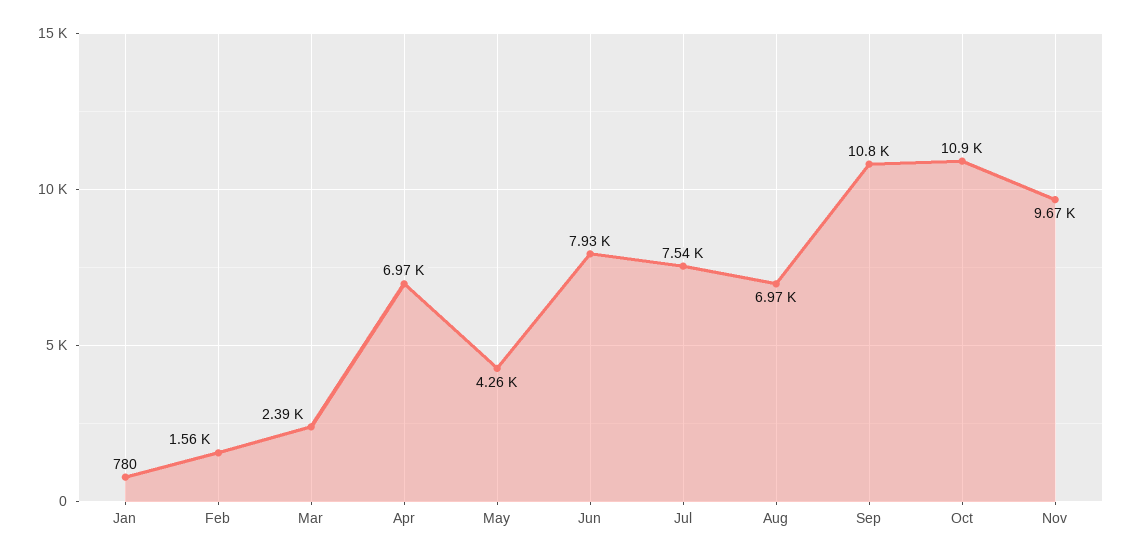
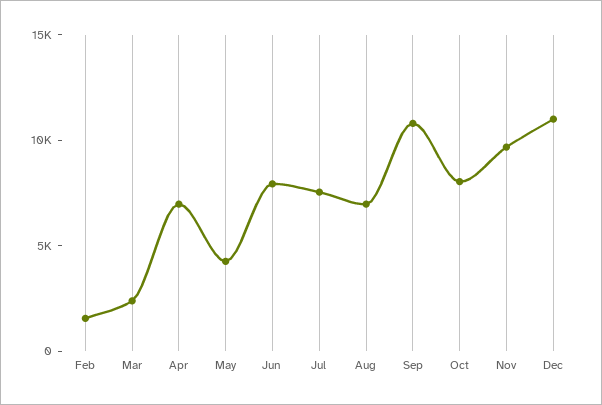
Jan: 780 -> none
Oct: 10900 -> 8000
Dec: none -> 11000

